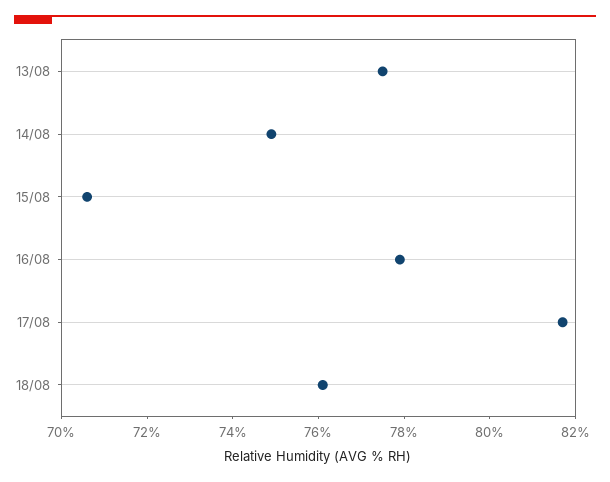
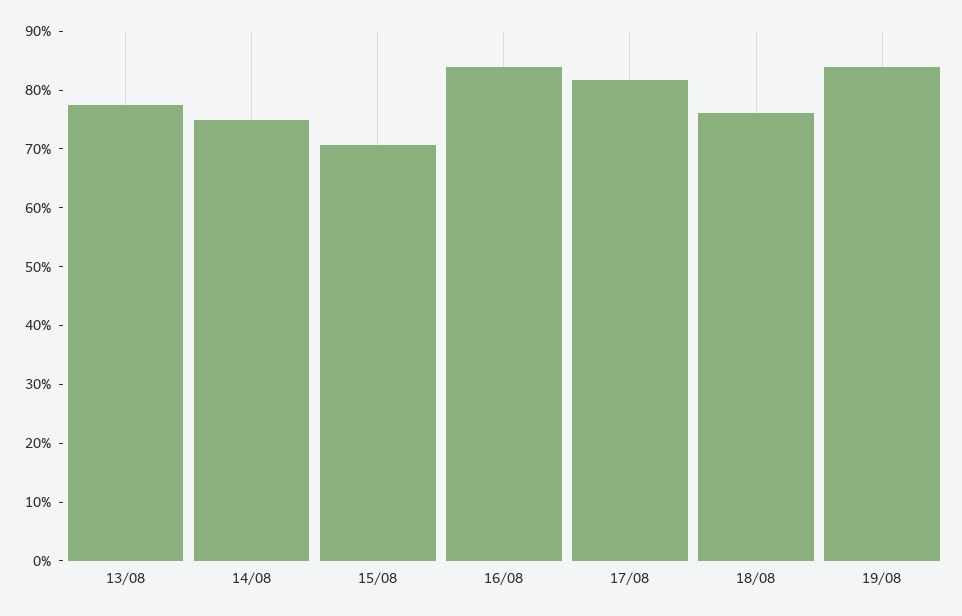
16/08: 78 -> 84
19/08: none -> 84

